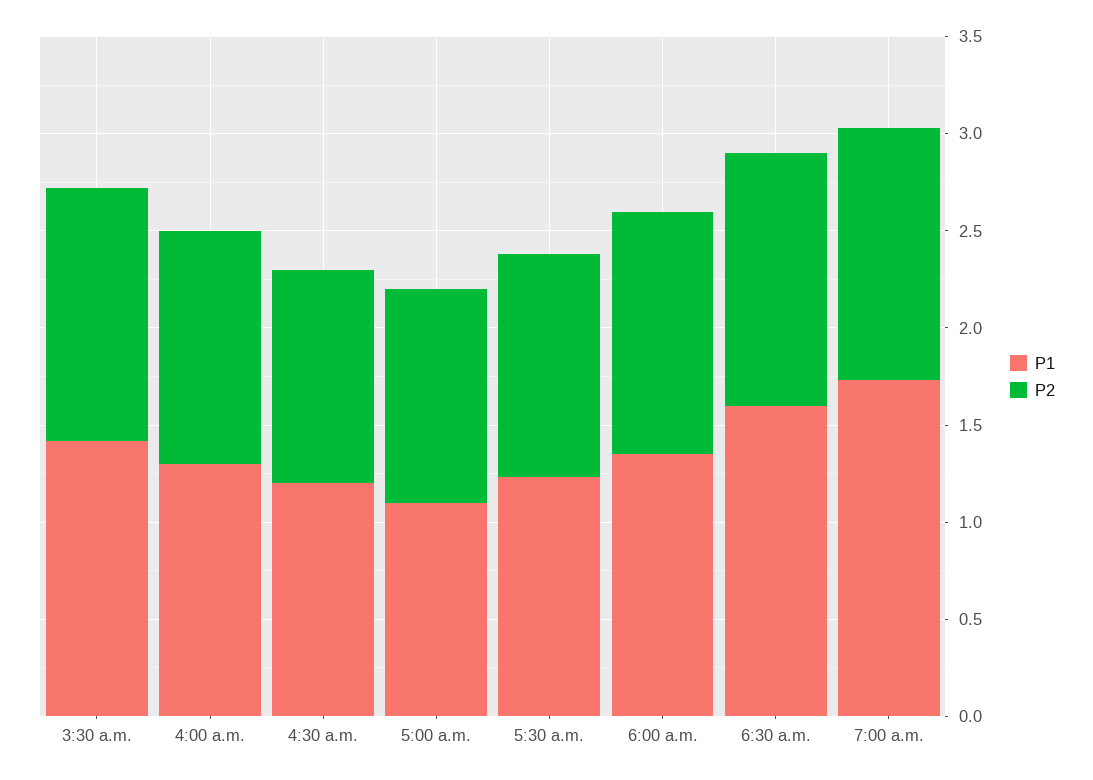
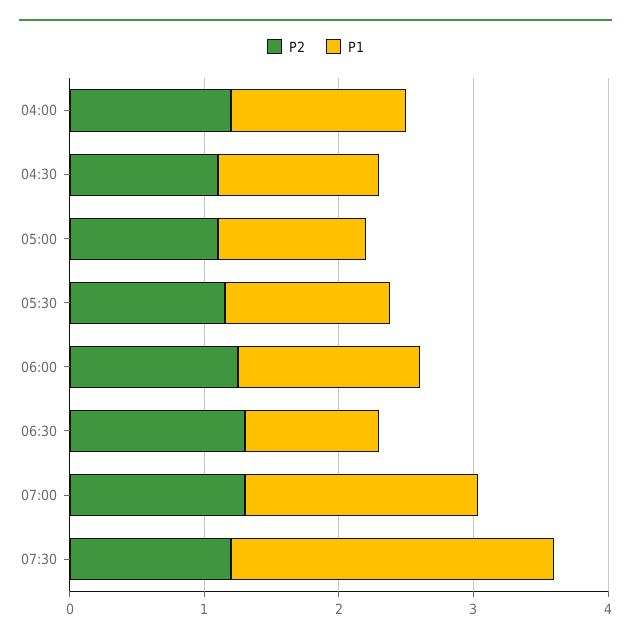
P1, 3:30 a.m.: 1.4 -> none
P2, 3:30 a.m.: 1.3 -> none
P1, 6:30 a.m.: 1.6 -> 1
P2, 07:30: none -> 1.2
P1, 07:30: none -> 2.4

